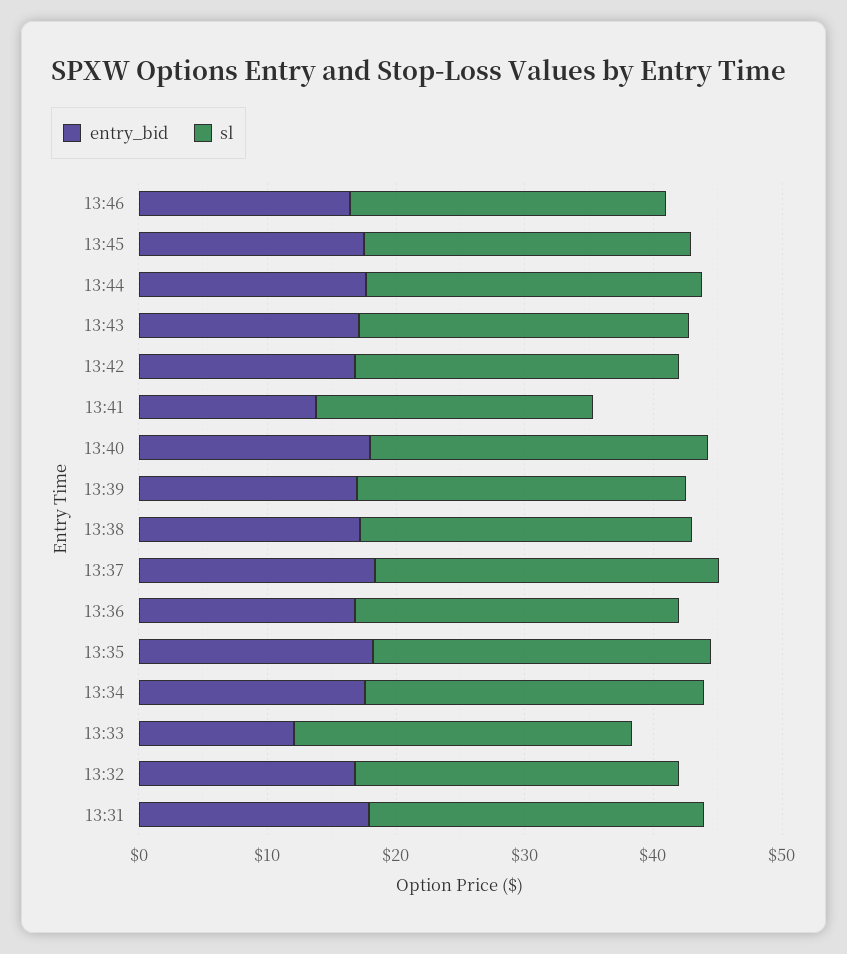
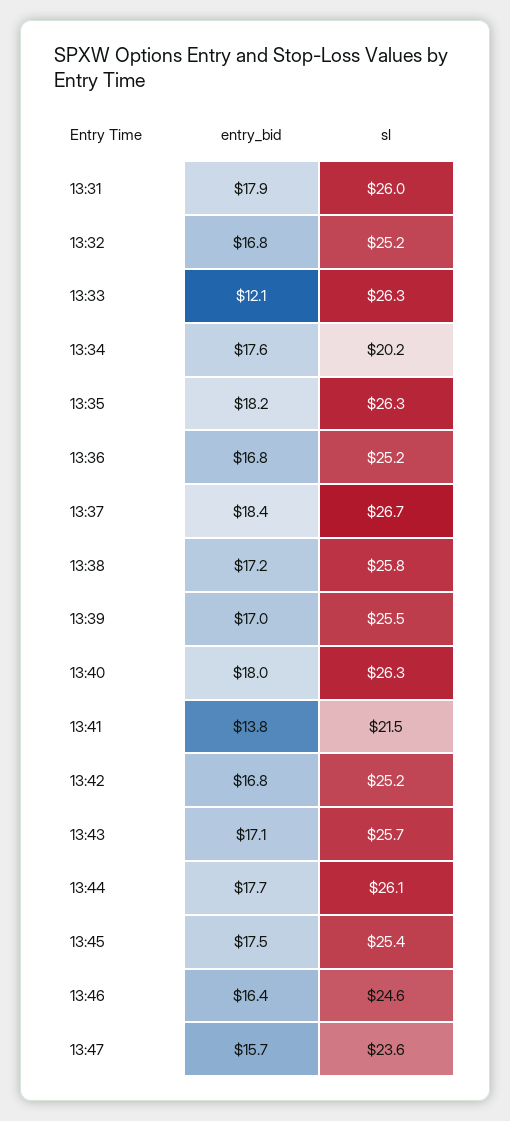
sl, 13:34: 26 -> 20.2
entry_bid, 13:47: none -> 15.7
sl, 13:47: none -> 23.6

